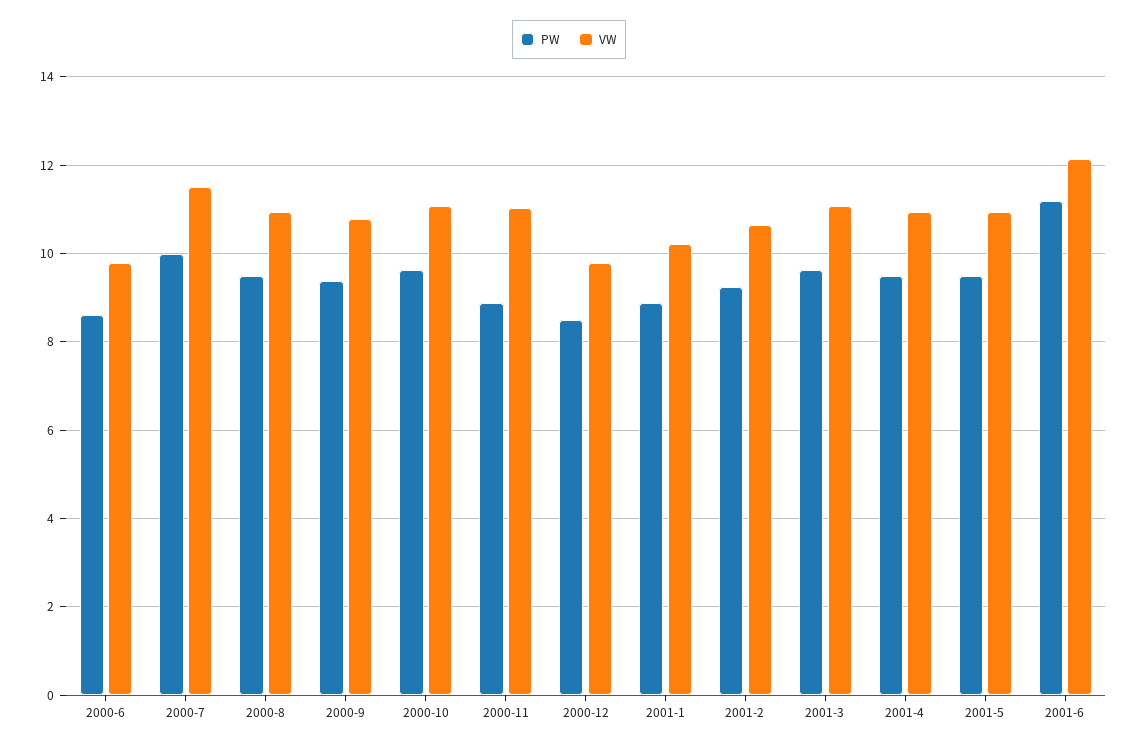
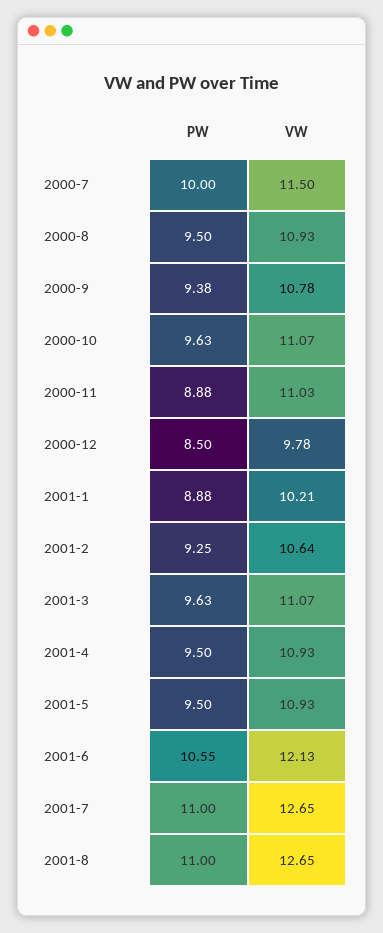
PW, 2000-6: 8.6 -> none
VW, 2000-6: 9.8 -> none
PW, 2001-6: 11.2 -> 10.55
PW, 2001-7: none -> 11
VW, 2001-7: none -> 12.65
PW, 2001-8: none -> 11
VW, 2001-8: none -> 12.65

